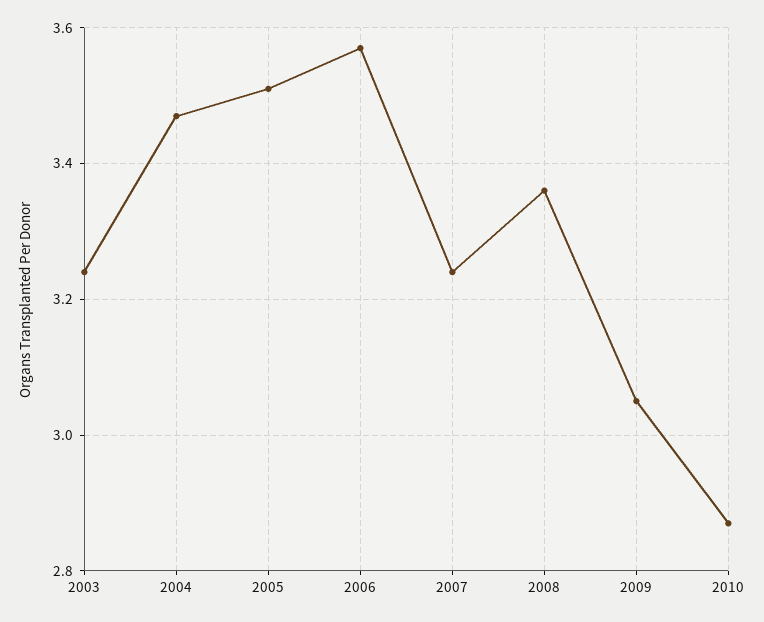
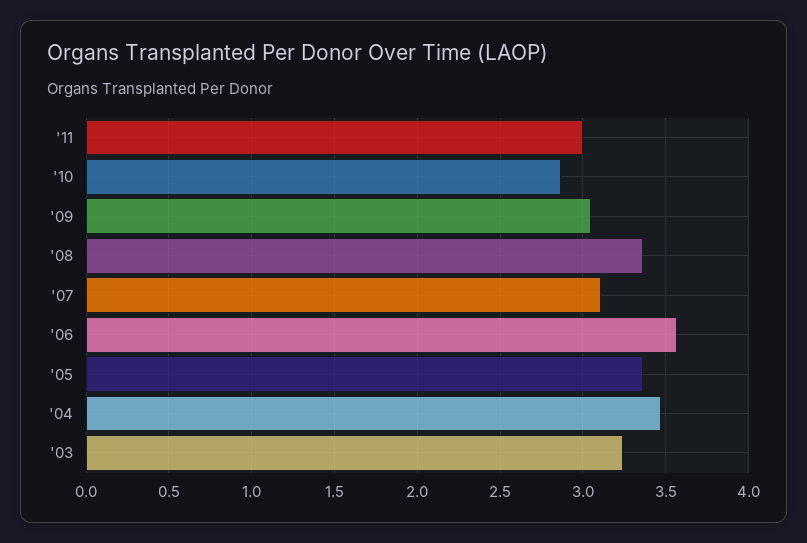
2005: 3.5 -> 3.35
2007: 3.25 -> 3.1
'11: none -> 3

